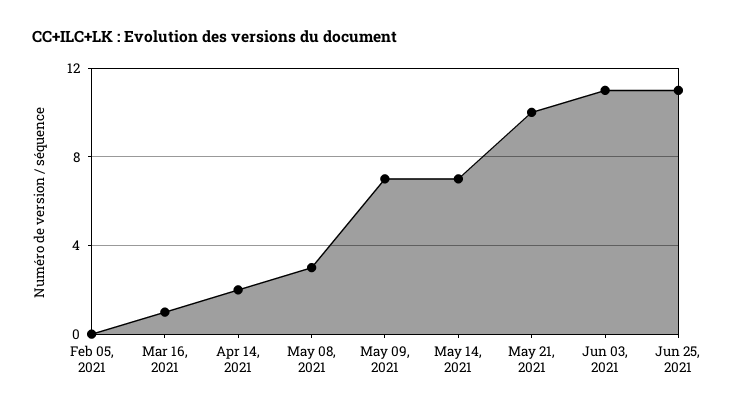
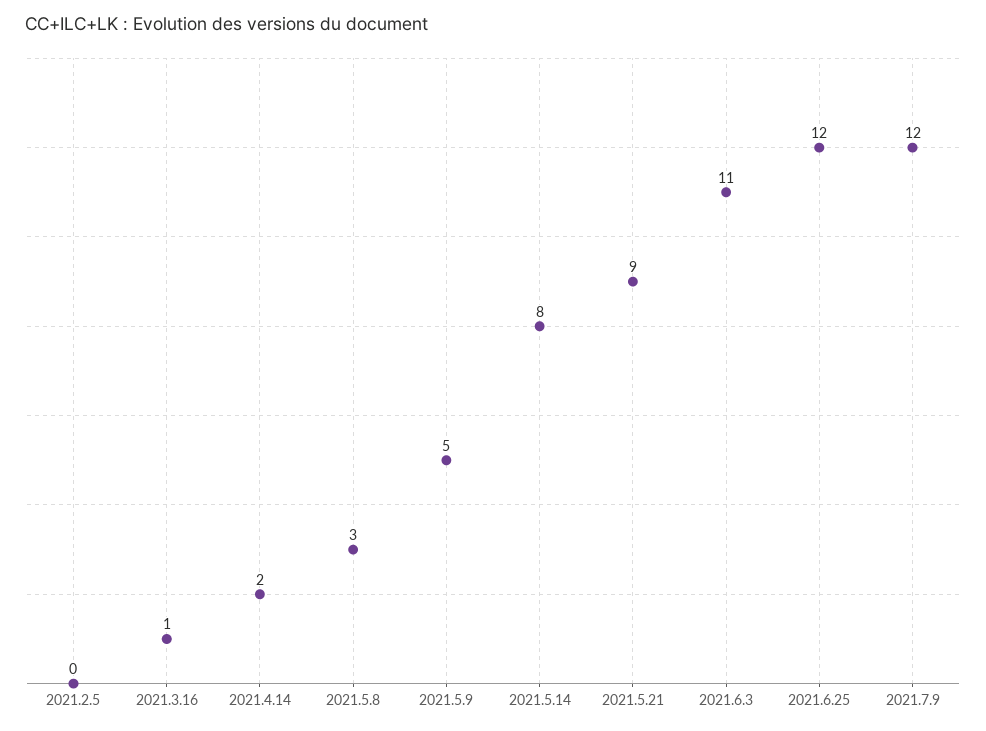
May 09, 2021: 7 -> 5
May 14, 2021: 7 -> 8
May 21, 2021: 10 -> 9
Jun 25, 2021: 11 -> 12
2021.7.9: none -> 12

